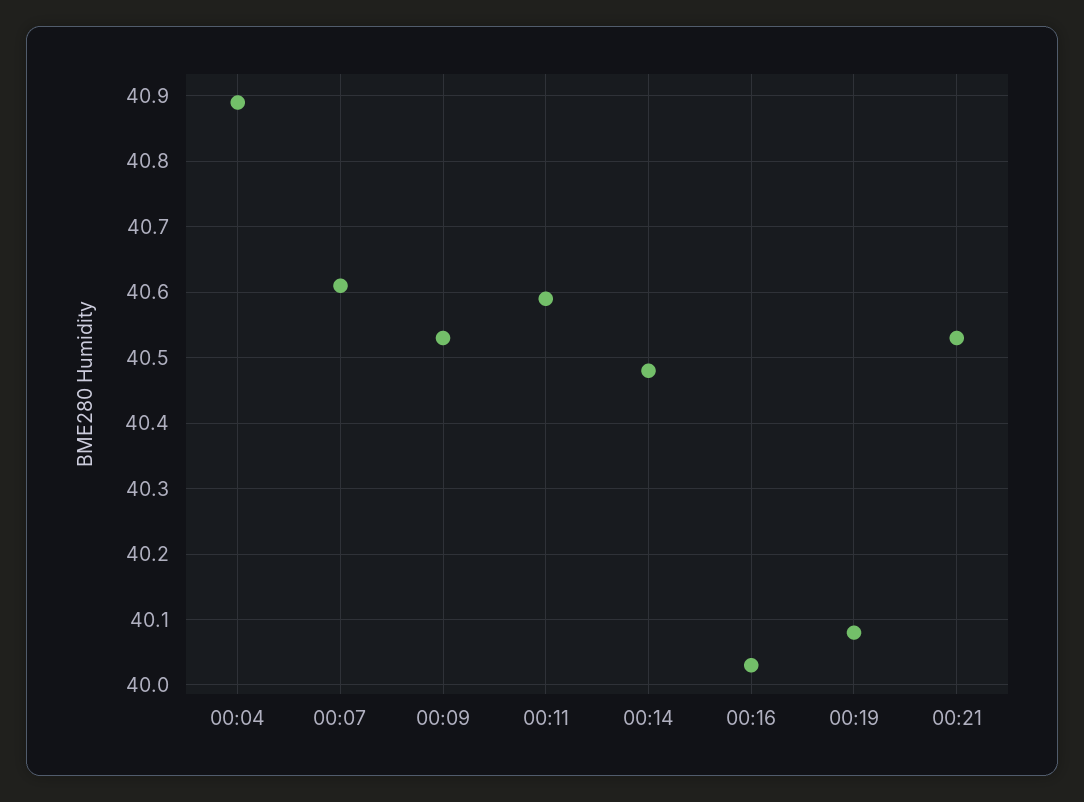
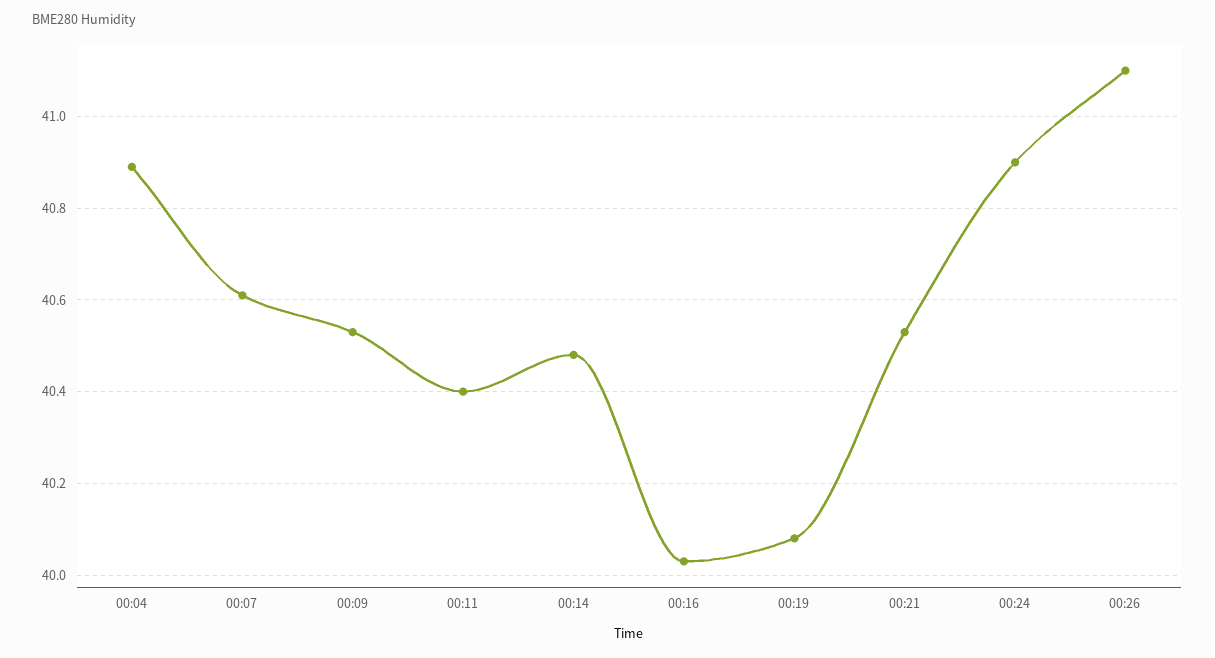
00:11: 40.59 -> 40.4
00:24: none -> 40.9
00:26: none -> 41.1

